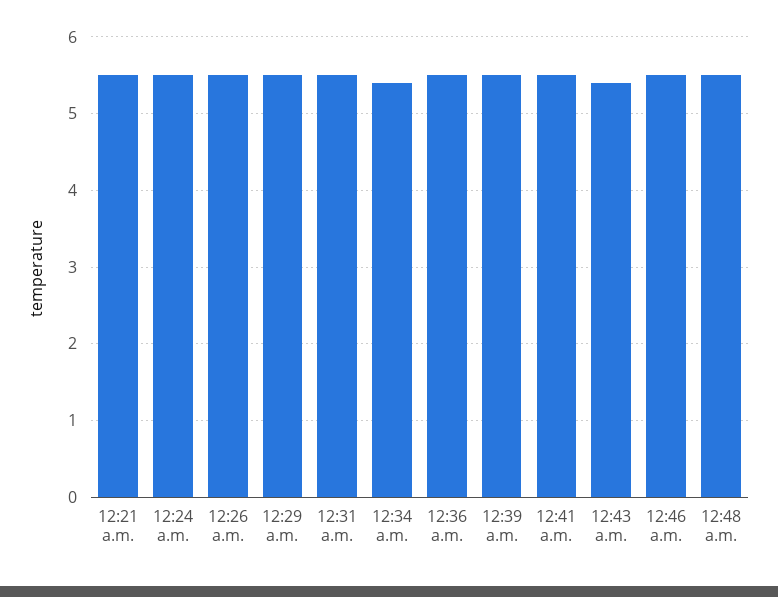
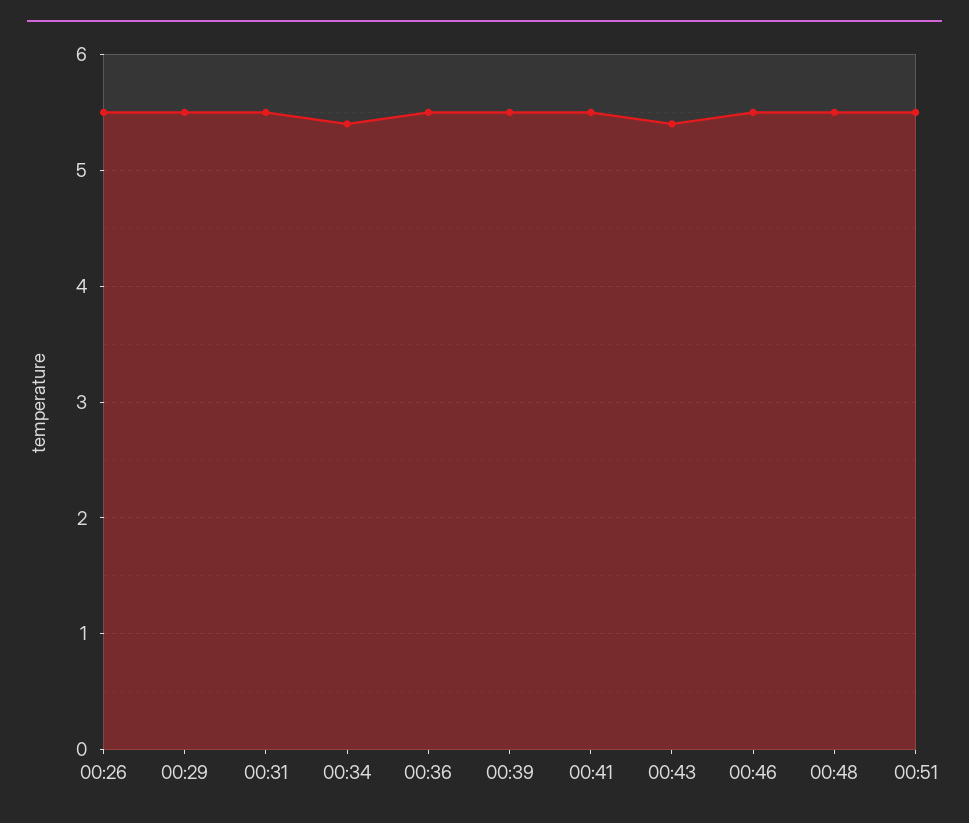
12:21 a.m.: 5.5 -> none
12:24 a.m.: 5.5 -> none
00:51: none -> 5.5

